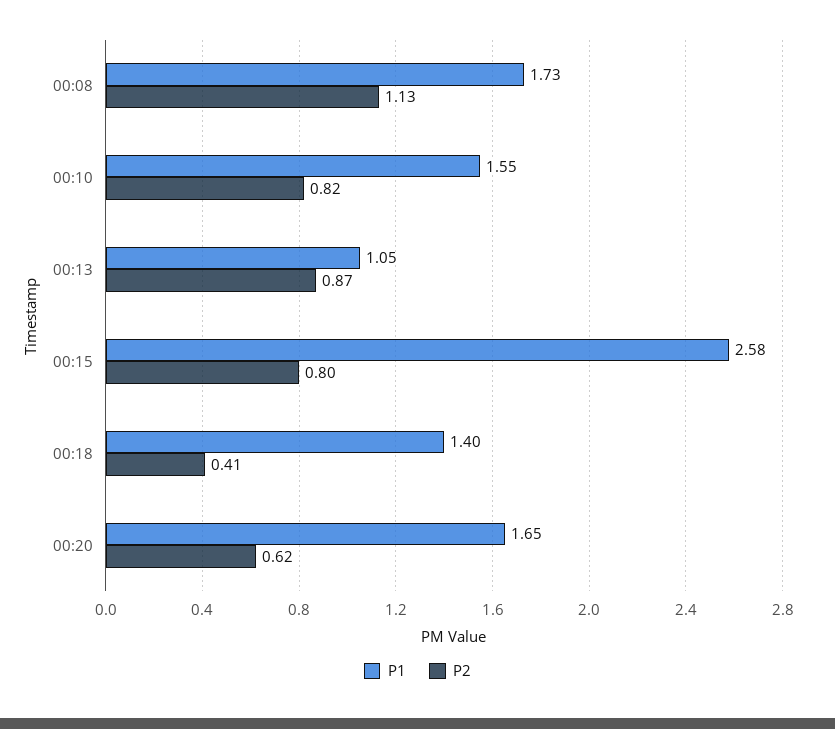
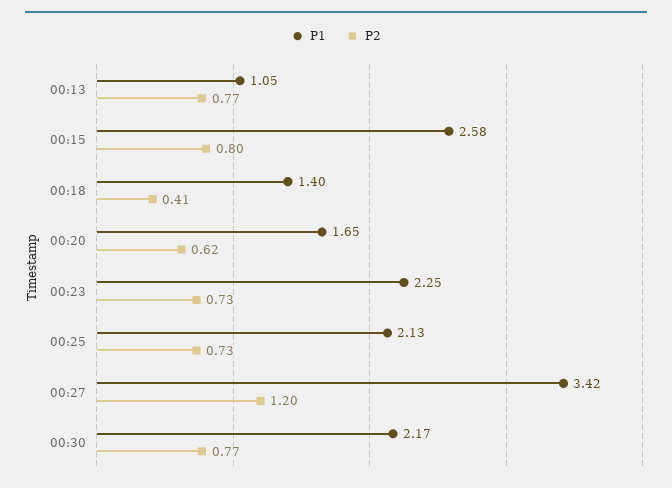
P1, 00:08: 1.73 -> none
P2, 00:08: 1.13 -> none
P1, 00:10: 1.55 -> none
P2, 00:10: 0.82 -> none
P2, 00:13: 0.87 -> 0.77
P1, 00:23: none -> 2.25
P2, 00:23: none -> 0.73
P1, 00:25: none -> 2.13
P2, 00:25: none -> 0.73
P1, 00:27: none -> 3.42
P2, 00:27: none -> 1.2
P1, 00:30: none -> 2.17
P2, 00:30: none -> 0.77

